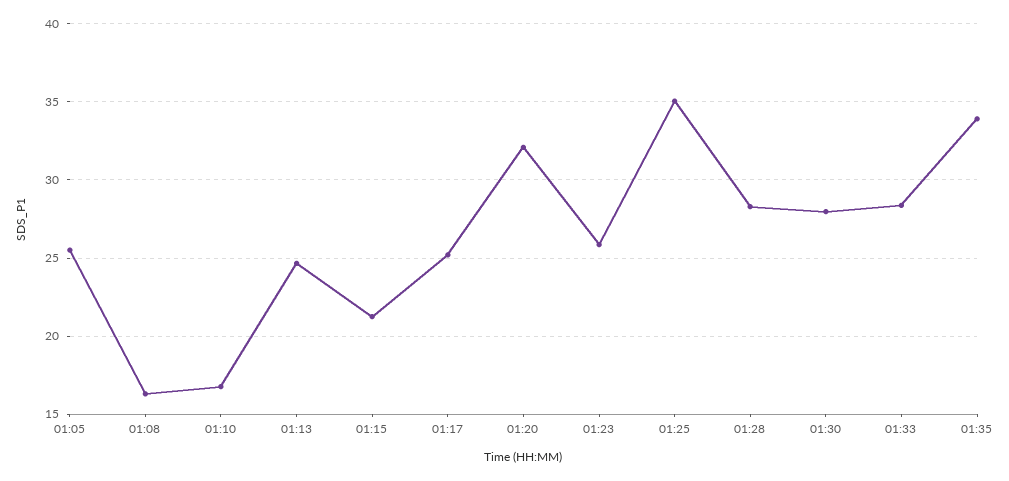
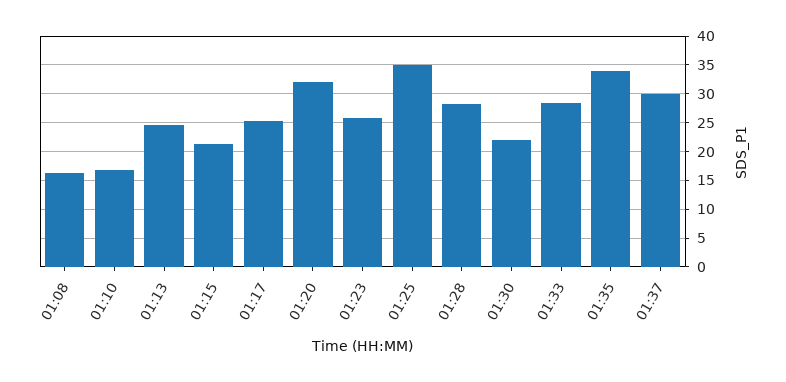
01:05: 25.5 -> none
01:30: 28 -> 22.5
01:37: none -> 30

